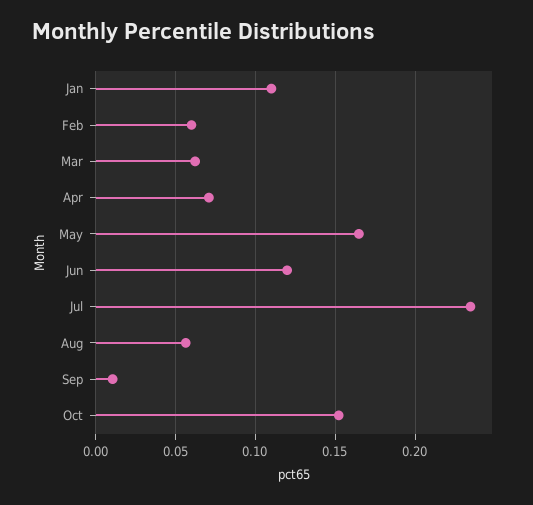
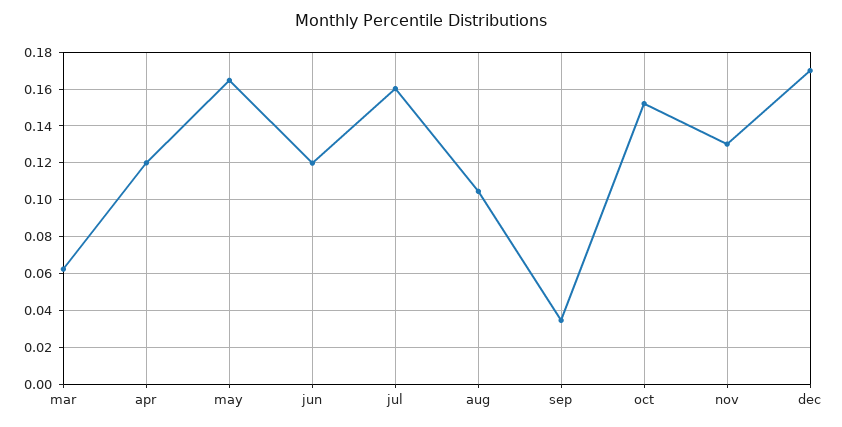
Jan: 0.11 -> none
Feb: 0.06 -> none
Apr: 0.07 -> 0.12
Jul: 0.235 -> 0.16
Aug: 0.055 -> 0.105
Sep: 0.01 -> 0.035
nov: none -> 0.13
dec: none -> 0.17

